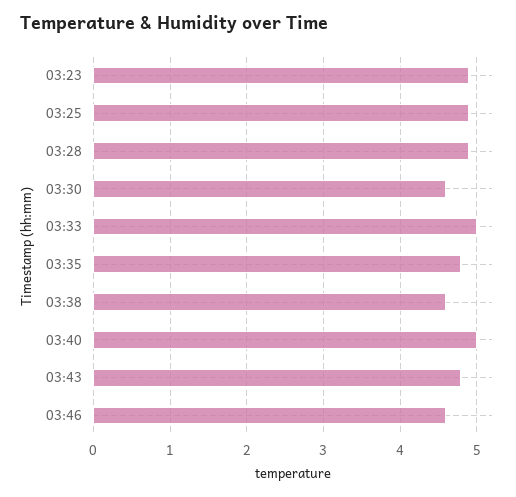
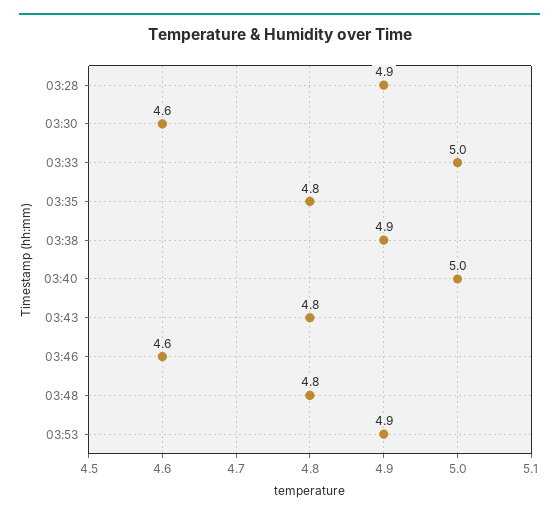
03:23: 4.9 -> none
03:25: 4.9 -> none
03:38: 4.6 -> 4.9
03:48: none -> 4.8
03:53: none -> 4.9

